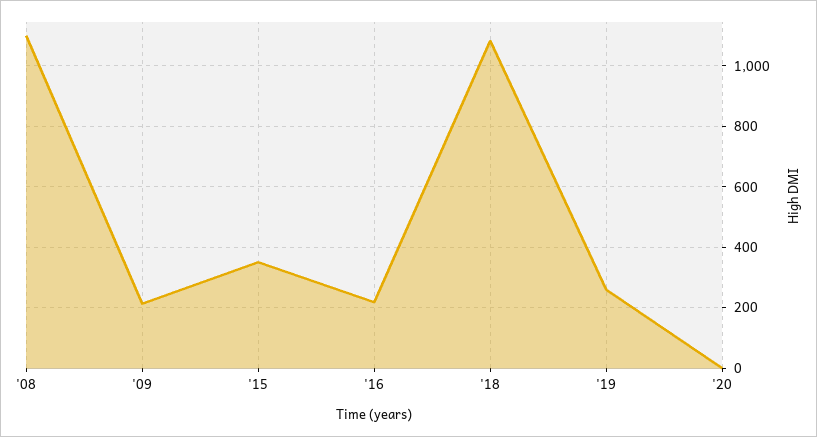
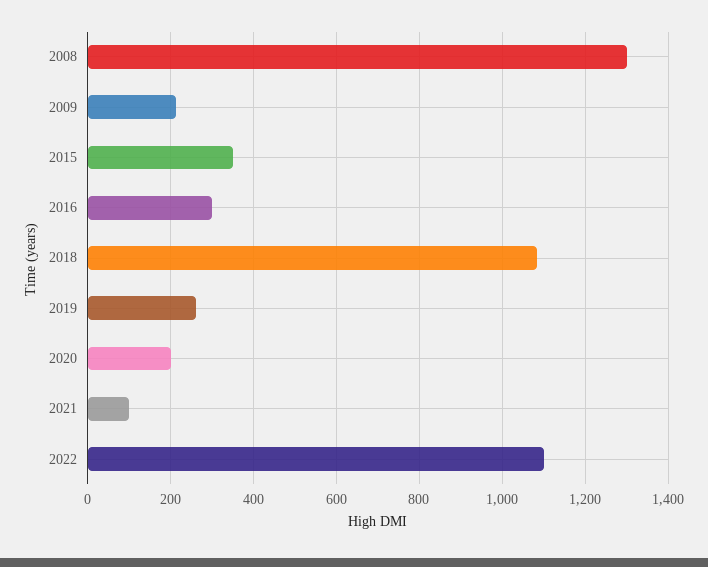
'08: 1100 -> 1300
'16: 220 -> 300
'20: 0 -> 200
2021: none -> 100
2022: none -> 1100

